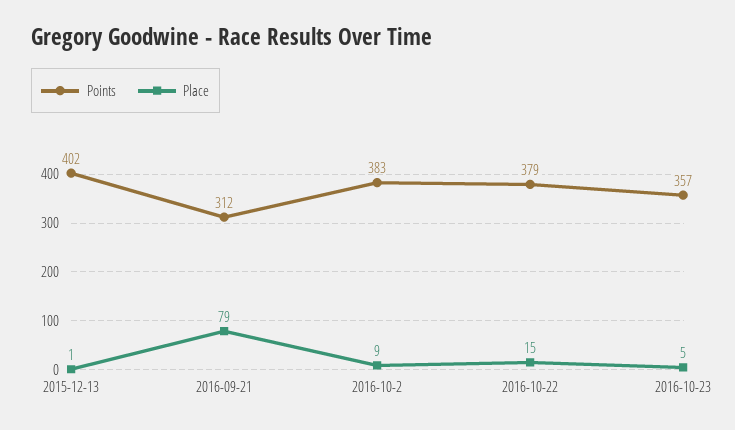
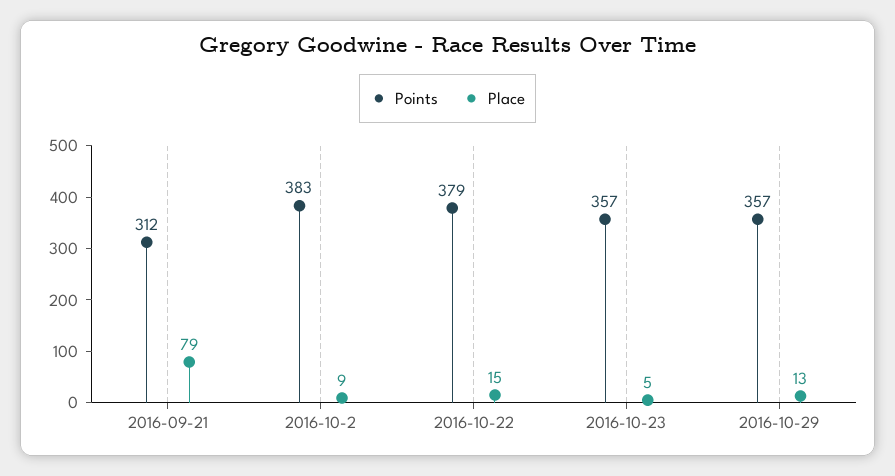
Points, 2015-12-13: 402 -> none
Place, 2015-12-13: 1 -> none
Points, 2016-10-29: none -> 357
Place, 2016-10-29: none -> 13

